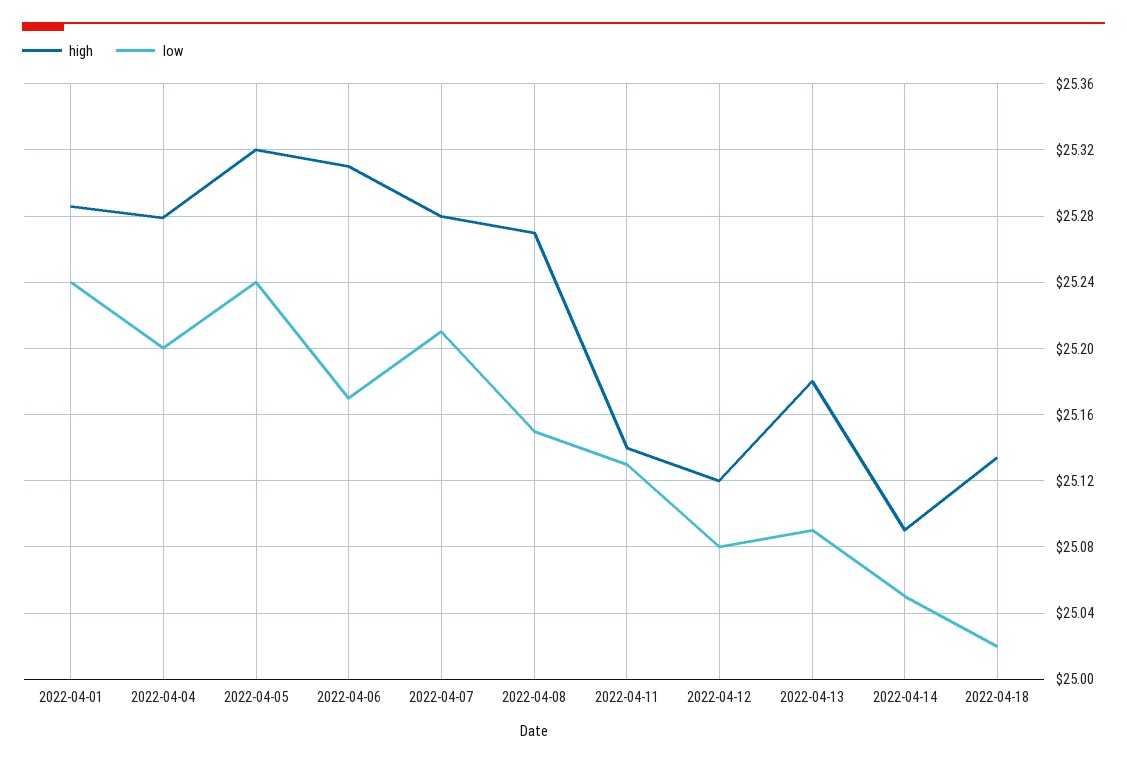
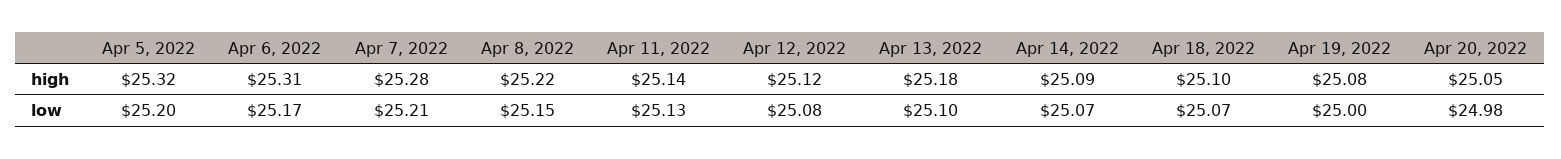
high, 2022-04-01: 25.285 -> none
low, 2022-04-01: 25.24 -> none
high, 2022-04-04: 25.28 -> none
low, 2022-04-04: 25.2 -> none
low, 2022-04-05: 25.24 -> 25.2
high, 2022-04-08: 25.27 -> 25.22
low, 2022-04-13: 25.09 -> 25.1
low, 2022-04-14: 25.05 -> 25.07
high, 2022-04-18: 25.135 -> 25.1
low, 2022-04-18: 25.02 -> 25.07
high, Apr 19, 2022: none -> 25.08
high, Apr 20, 2022: none -> 25.05
low, Apr 19, 2022: none -> 25
low, Apr 20, 2022: none -> 24.98

